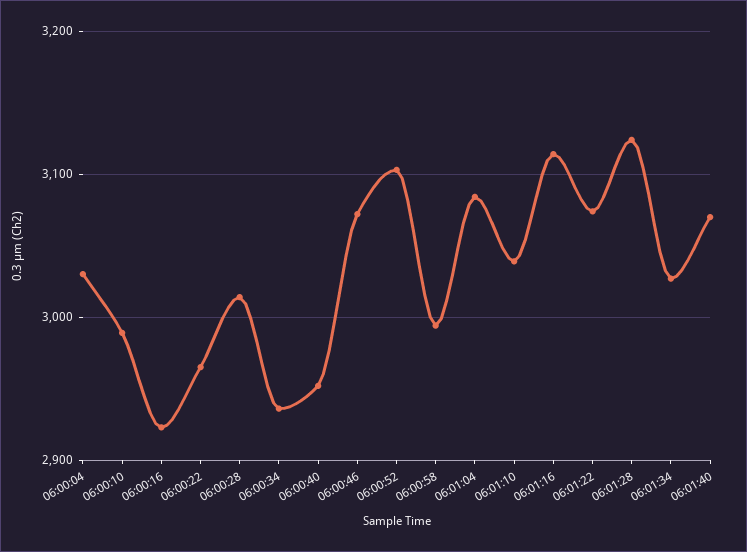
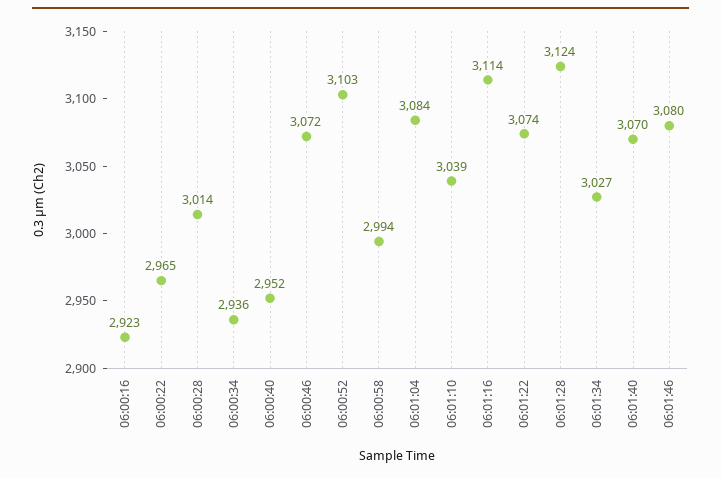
06:00:04: 3030 -> none
06:00:10: 2990 -> none
06:01:46: none -> 3080

